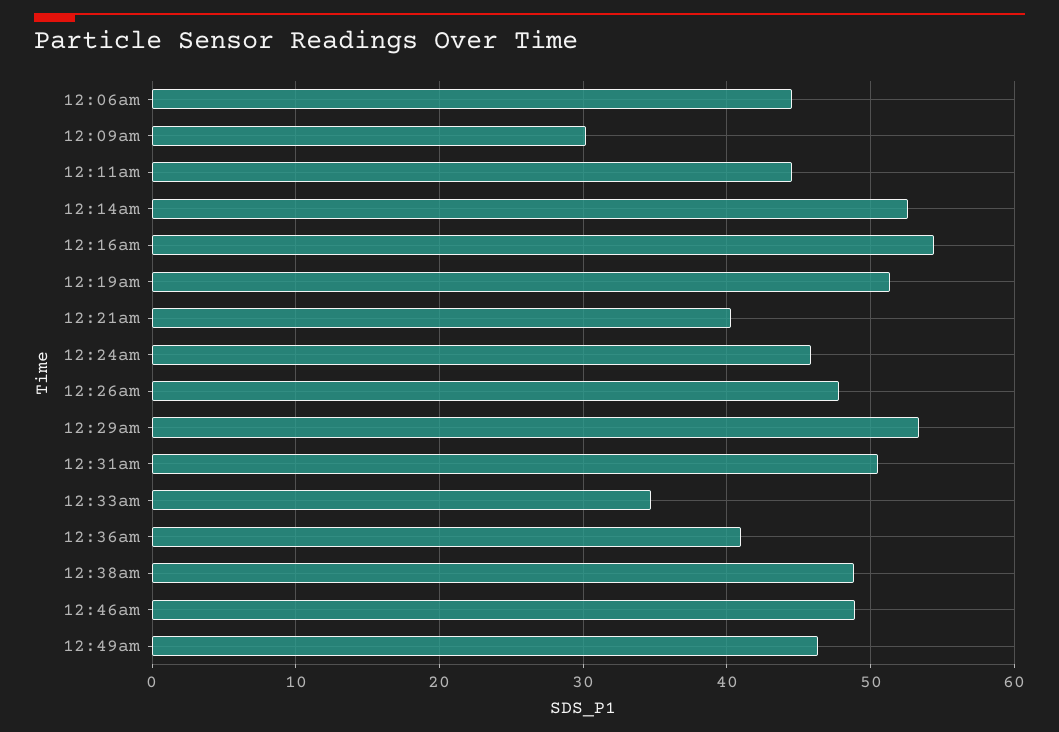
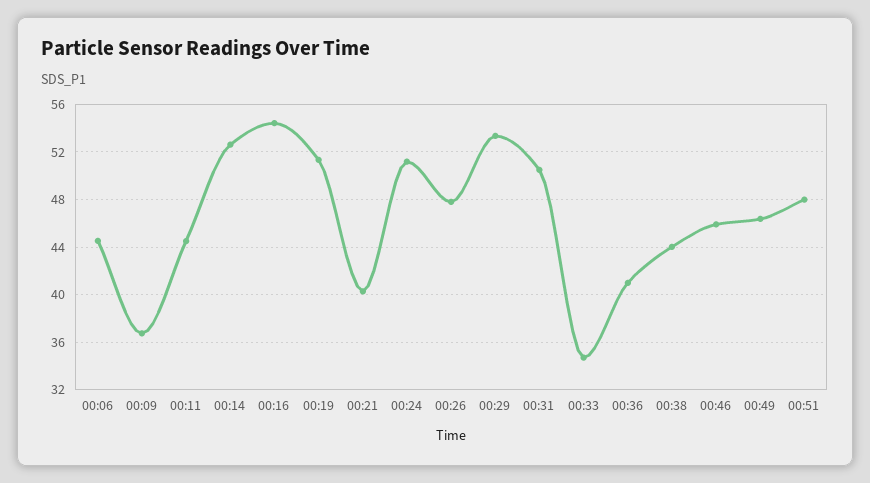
12:09am: 30 -> 37
12:24am: 46 -> 51
12:38am: 49 -> 44
12:46am: 49 -> 46
00:51: none -> 48

